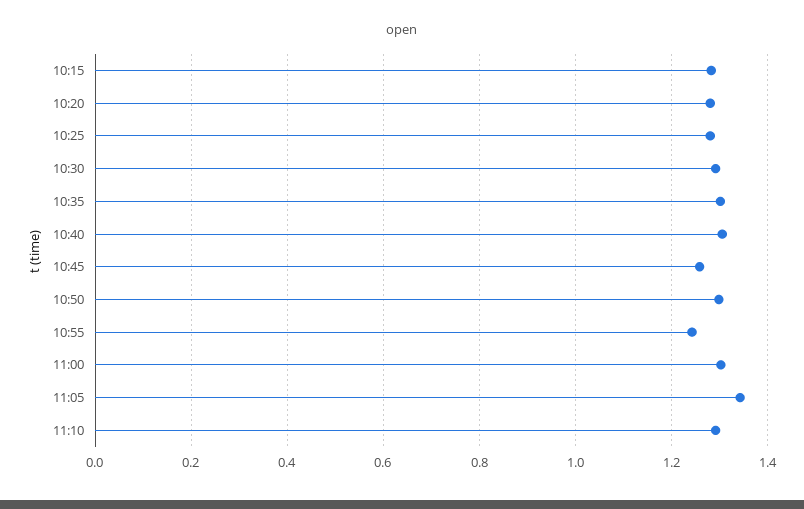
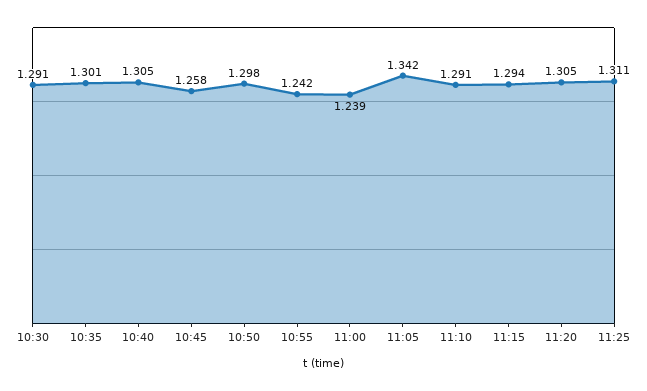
10:15: 1.28 -> none
10:20: 1.28 -> none
10:25: 1.28 -> none
11:00: 1.3 -> 1.239
11:15: none -> 1.294
11:20: none -> 1.305
11:25: none -> 1.311

